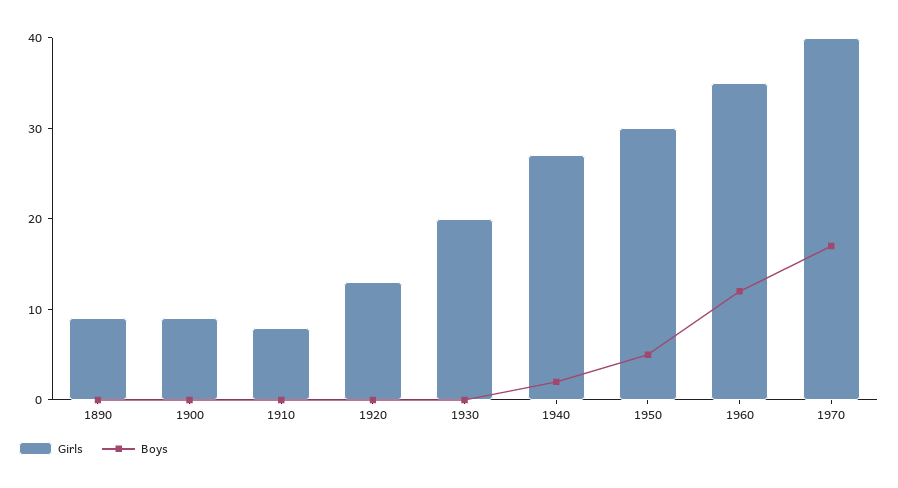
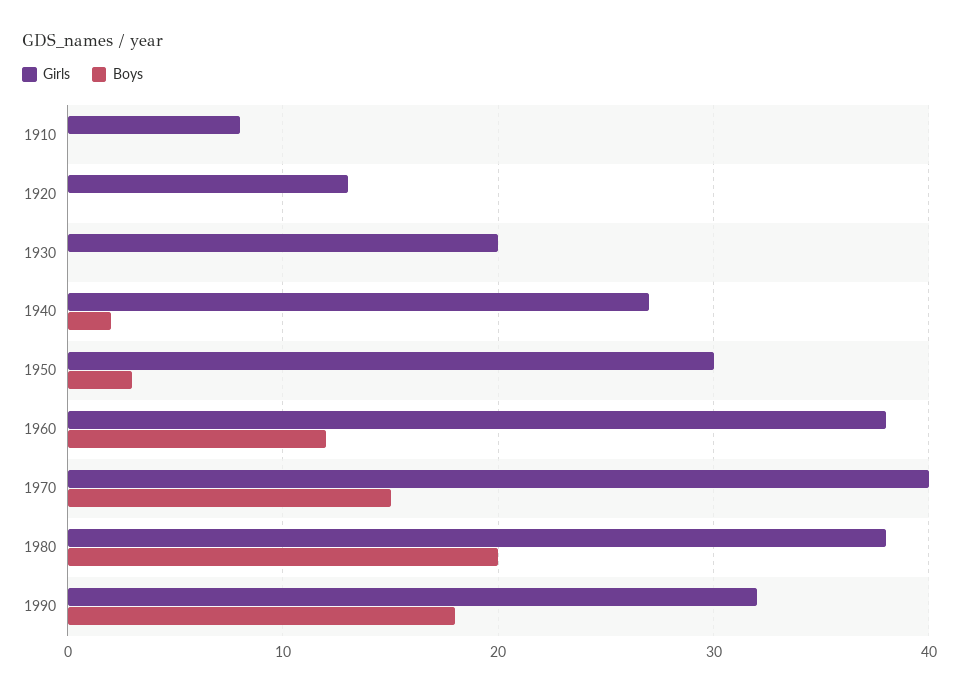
Girls, 1890: 9 -> none
Boys, 1890: 0 -> none
Girls, 1900: 9 -> none
Boys, 1900: 0 -> none
Boys, 1950: 5 -> 3
Girls, 1960: 35 -> 38
Boys, 1970: 17 -> 15
Girls, 1980: none -> 38
Boys, 1980: none -> 20
Girls, 1990: none -> 32
Boys, 1990: none -> 18

